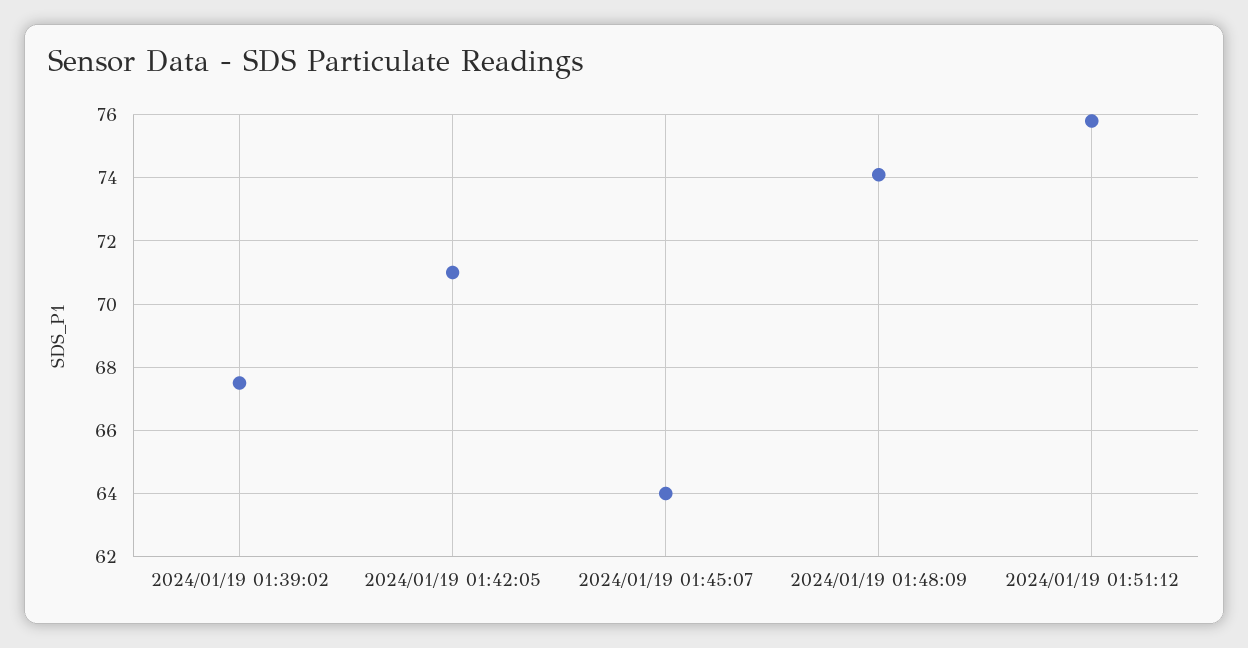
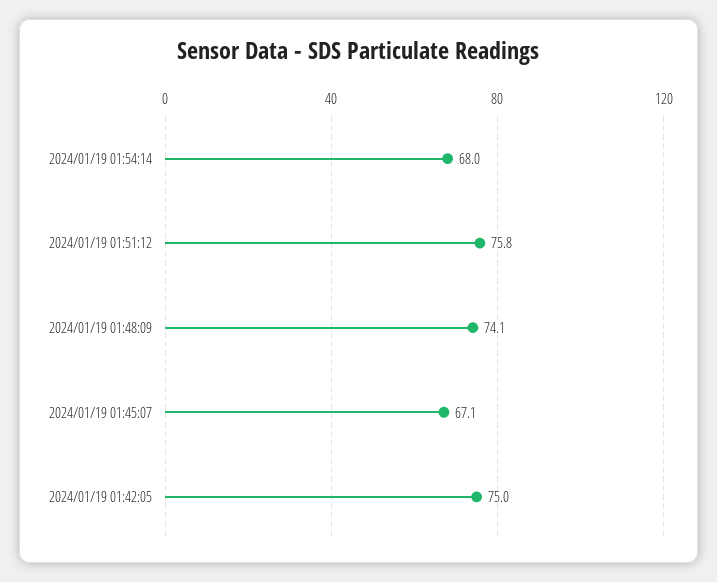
2024/01/19 01:39:02: 67.5 -> none
2024/01/19 01:42:05: 71 -> 75
2024/01/19 01:45:07: 64 -> 67.1
2024/01/19 01:54:14: none -> 68

